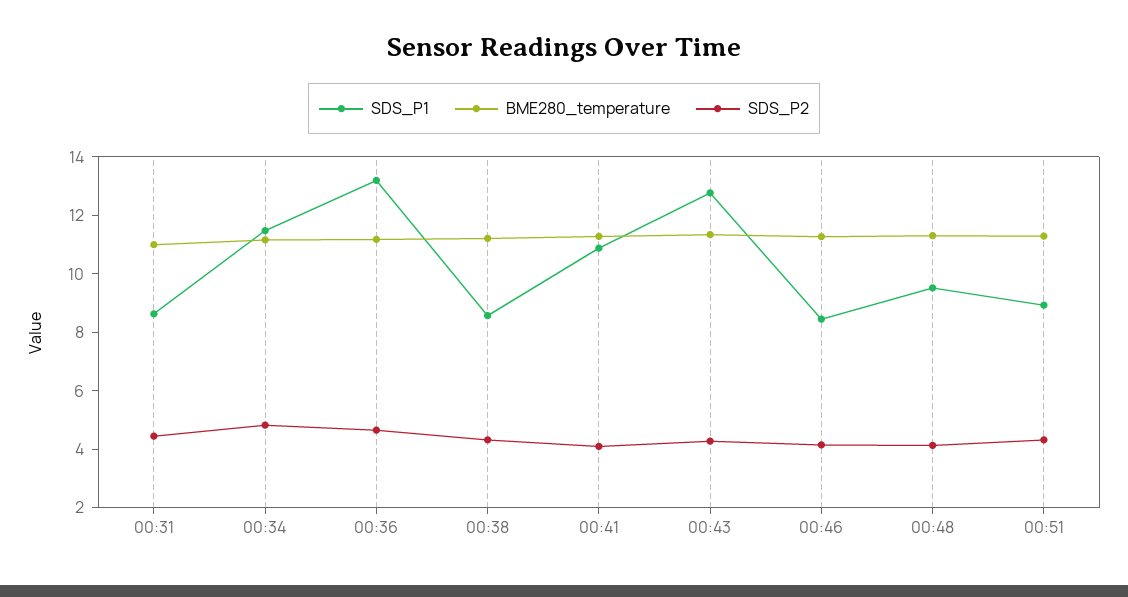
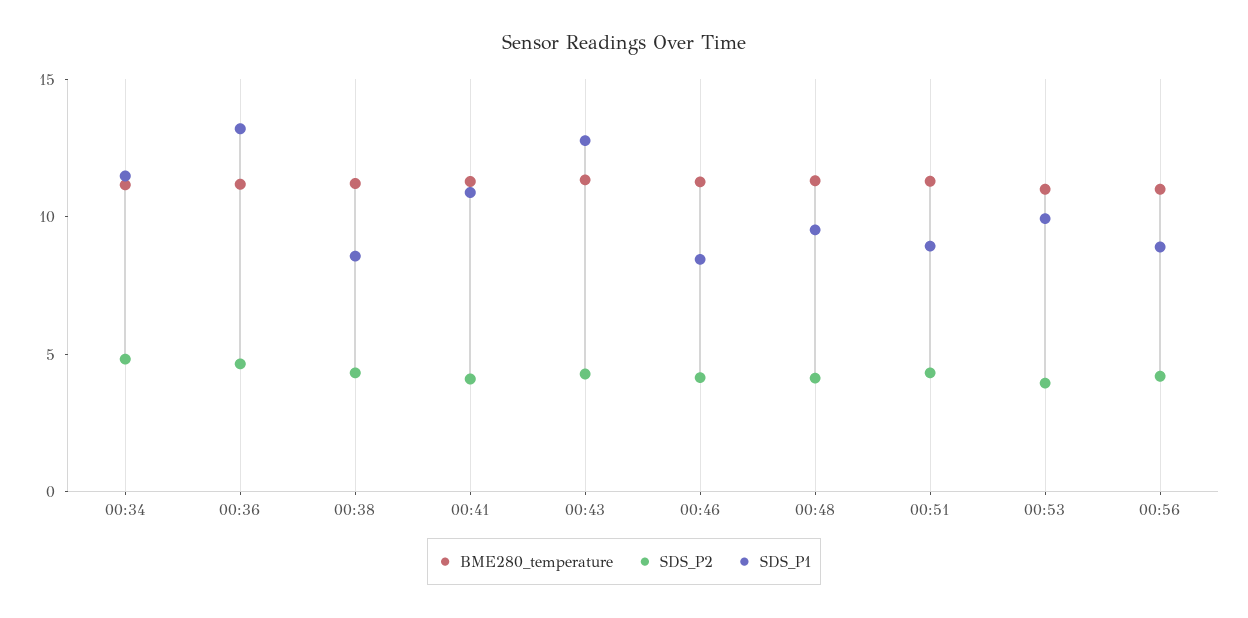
SDS_P1, 00:31: 8.5 -> none
BME280_temperature, 00:31: 11 -> none
SDS_P2, 00:31: 4.5 -> none
BME280_temperature, 00:53: none -> 11
SDS_P2, 00:53: none -> 4
SDS_P1, 00:53: none -> 10
BME280_temperature, 00:56: none -> 11
SDS_P2, 00:56: none -> 4
SDS_P1, 00:56: none -> 9

